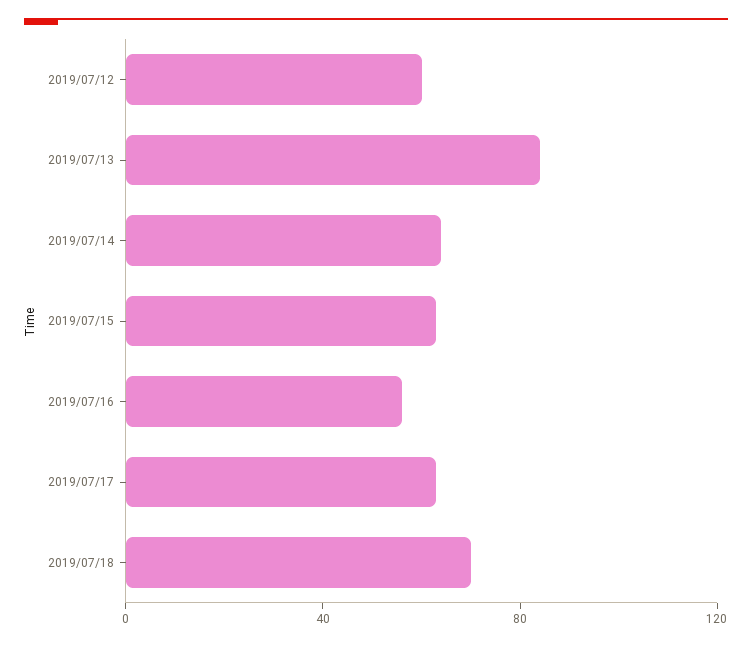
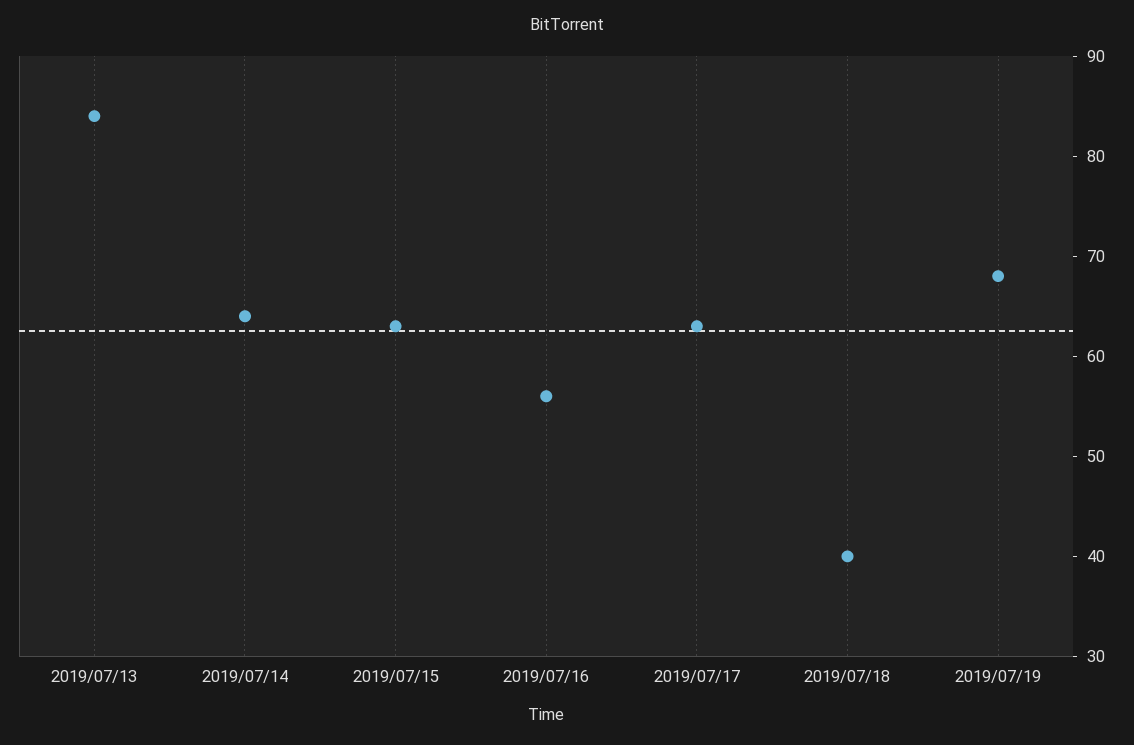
2019/07/12: 60 -> none
2019/07/18: 70 -> 40
2019/07/19: none -> 68

